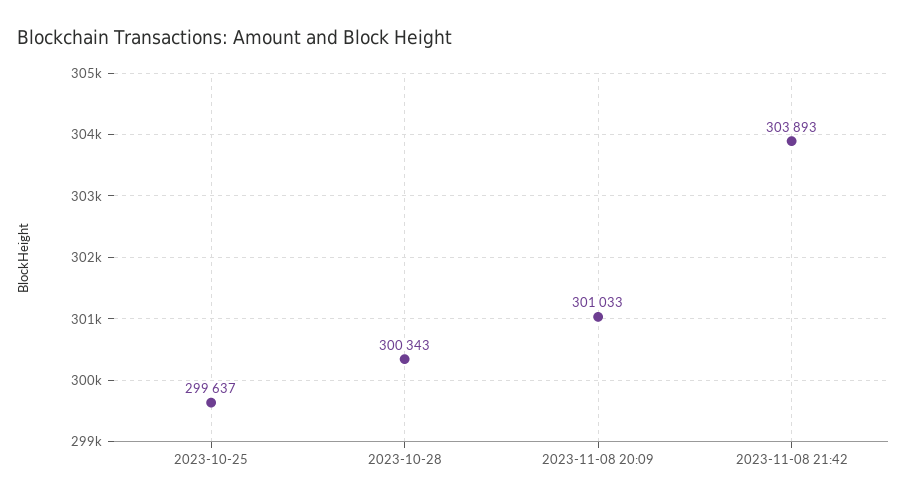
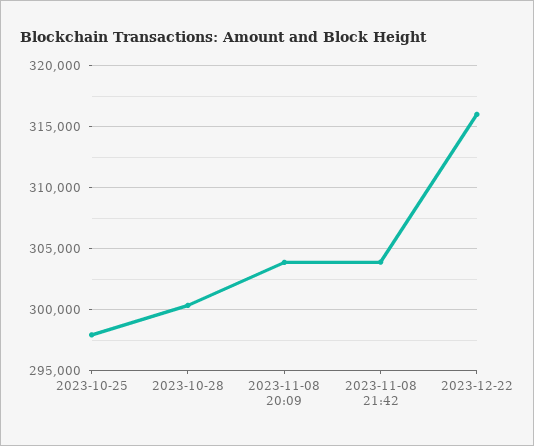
2023-10-25: 299637 -> 298000
2023-11-08 20:09: 301033 -> 304000
2023-12-22: none -> 316000

